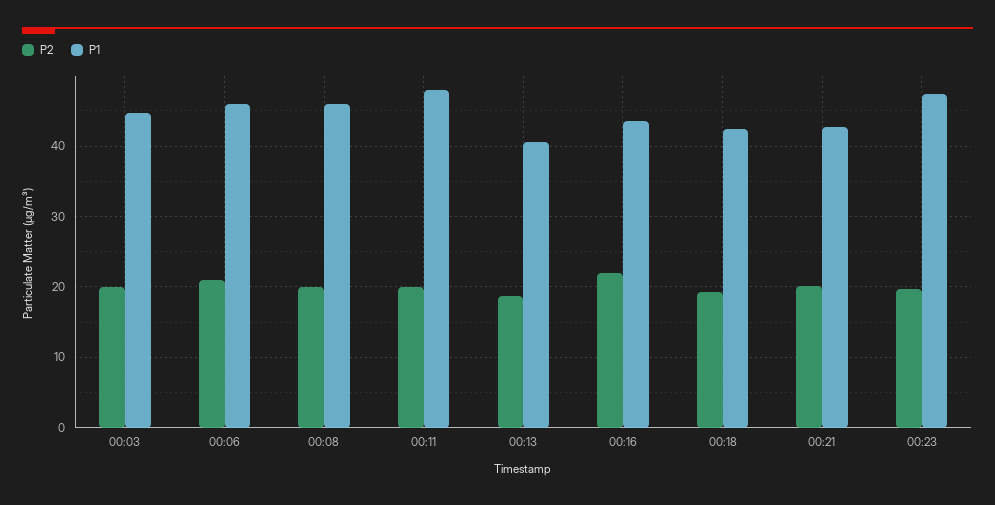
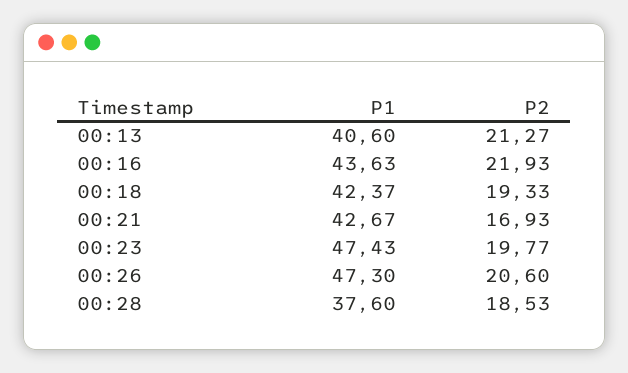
P2, 00:03: 20 -> none
P1, 00:03: 45 -> none
P2, 00:06: 21 -> none
P1, 00:06: 46 -> none
P2, 00:08: 20 -> none
P1, 00:08: 46 -> none
P2, 00:11: 20 -> none
P1, 00:11: 48 -> none
P2, 00:13: 19 -> 21.27
P2, 00:21: 20 -> 16.93
P1, 00:26: none -> 47.3
P2, 00:26: none -> 20.6
P1, 00:28: none -> 37.6
P2, 00:28: none -> 18.53

